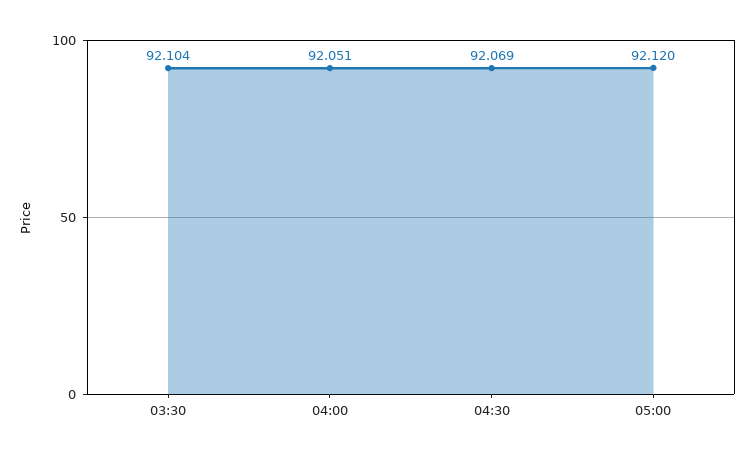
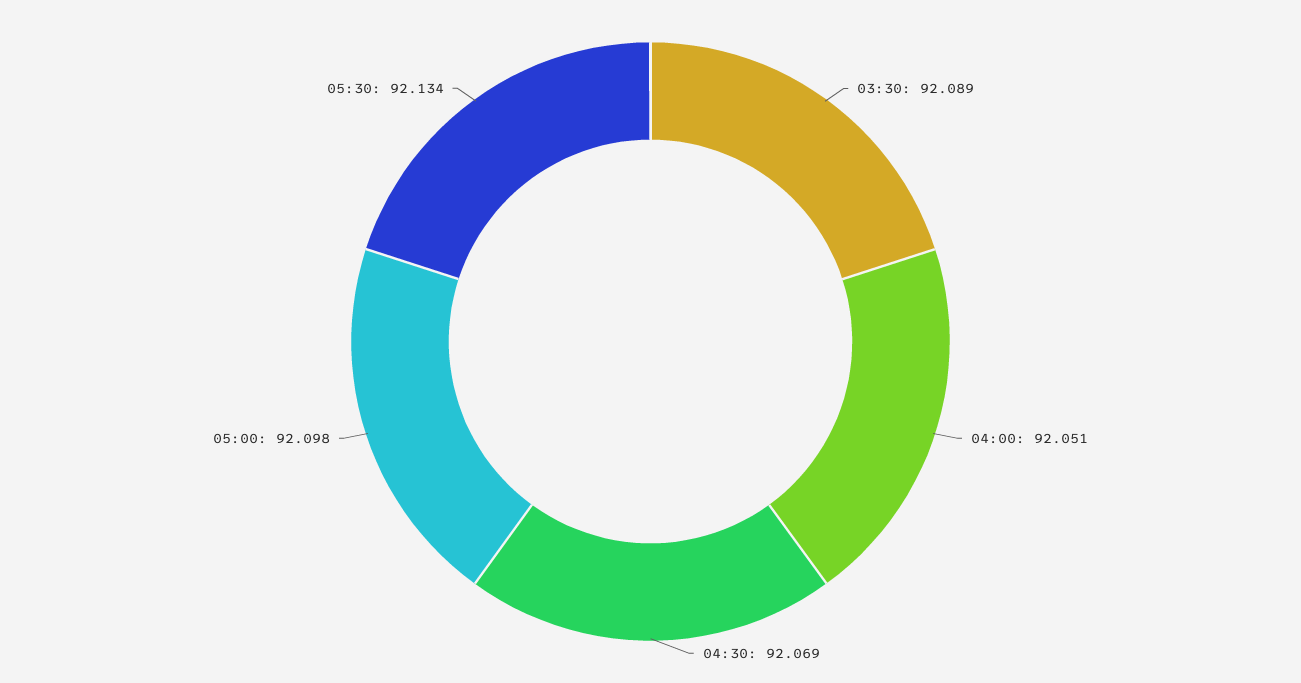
03:30: 92.104 -> 92.089
05:00: 92.12 -> 92.098
05:30: none -> 92.134

